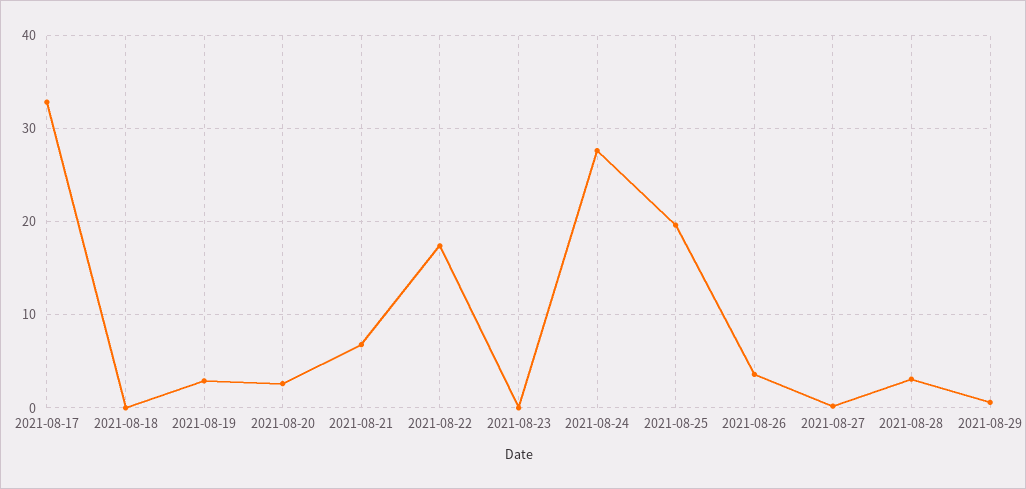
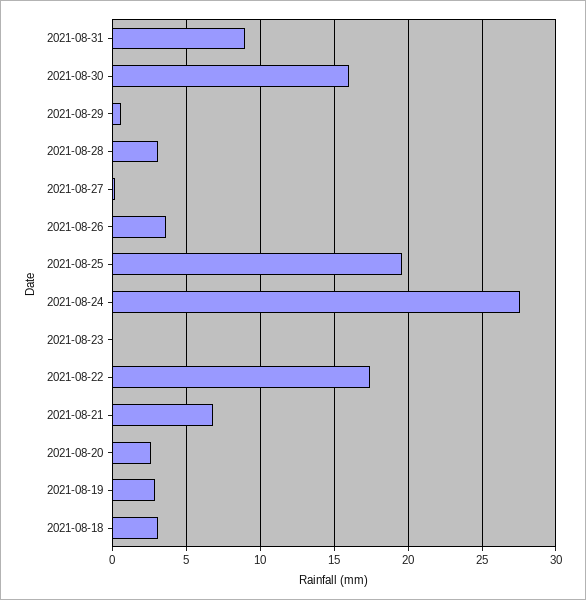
2021-08-17: 33 -> none
2021-08-18: 0 -> 3
2021-08-31: none -> 9
2021-08-30: none -> 16

